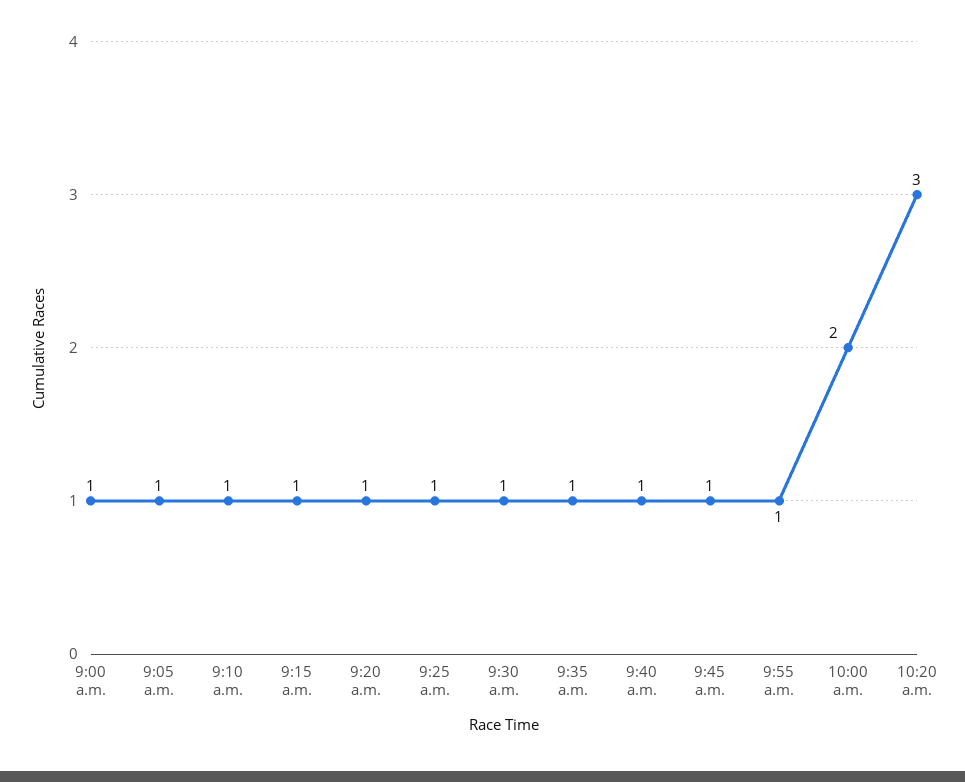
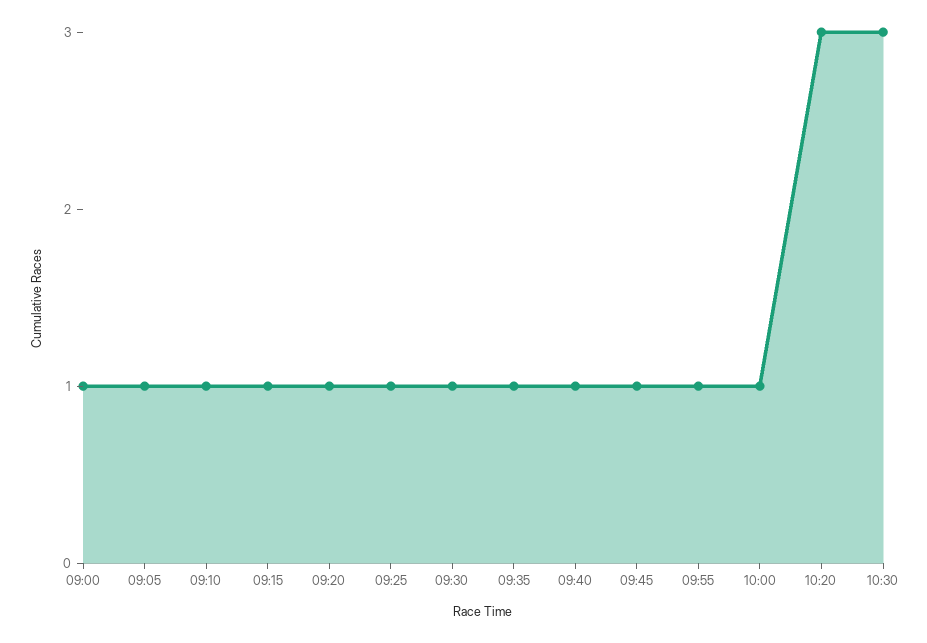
10:00 a.m.: 2 -> 1
10:30: none -> 3

